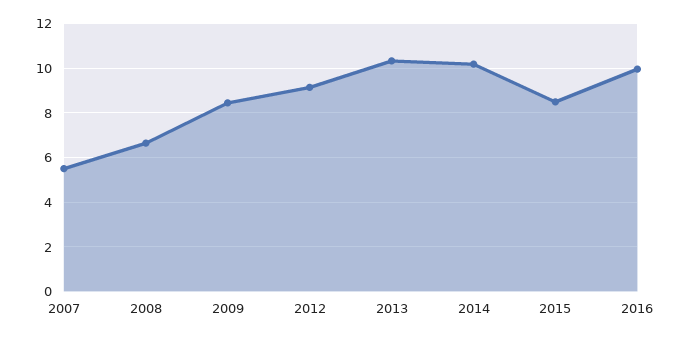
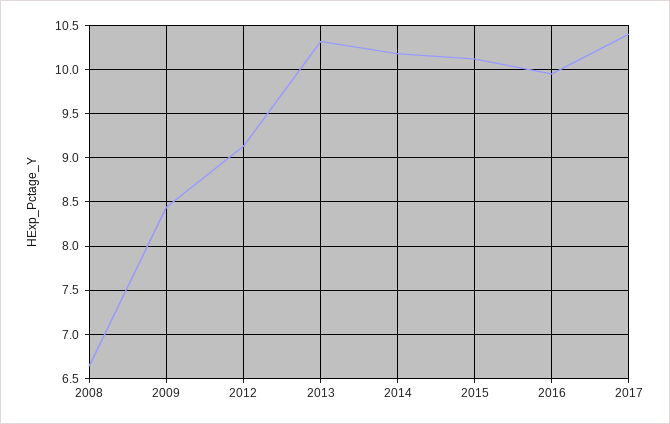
2007: 5.5 -> none
2015: 8.5 -> 10.1
2017: none -> 10.4

